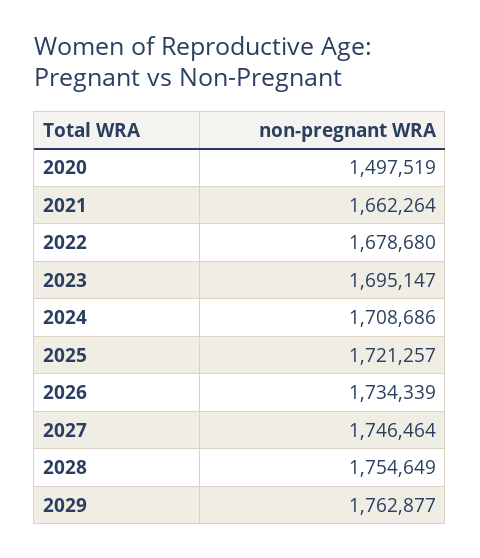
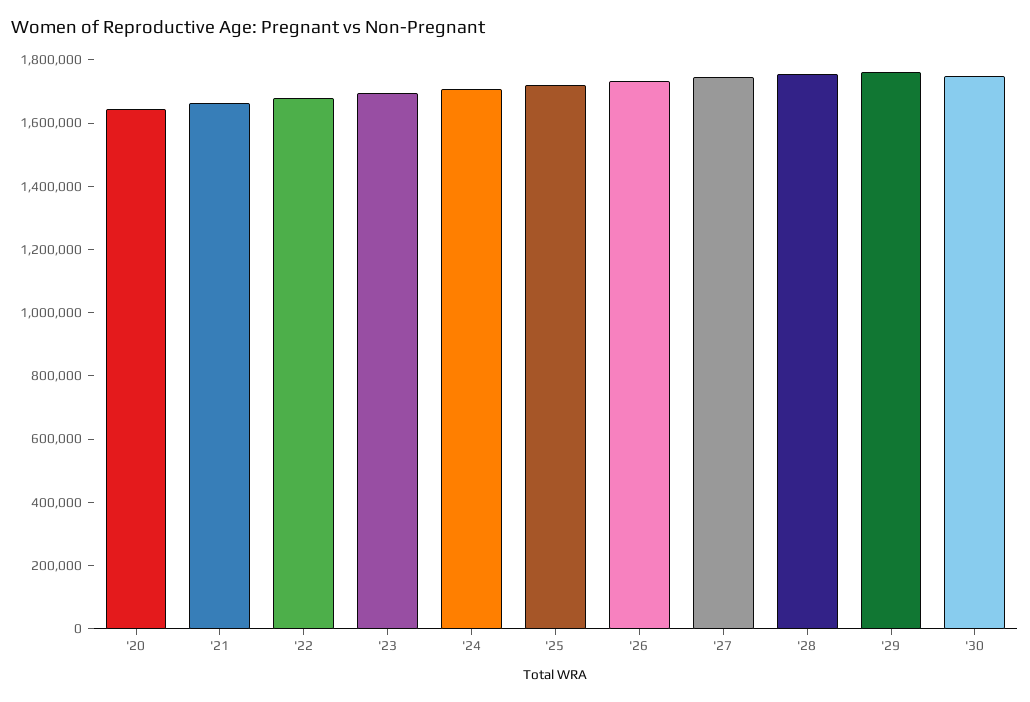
2020: 1497519 -> 1650000
'30: none -> 1750000

